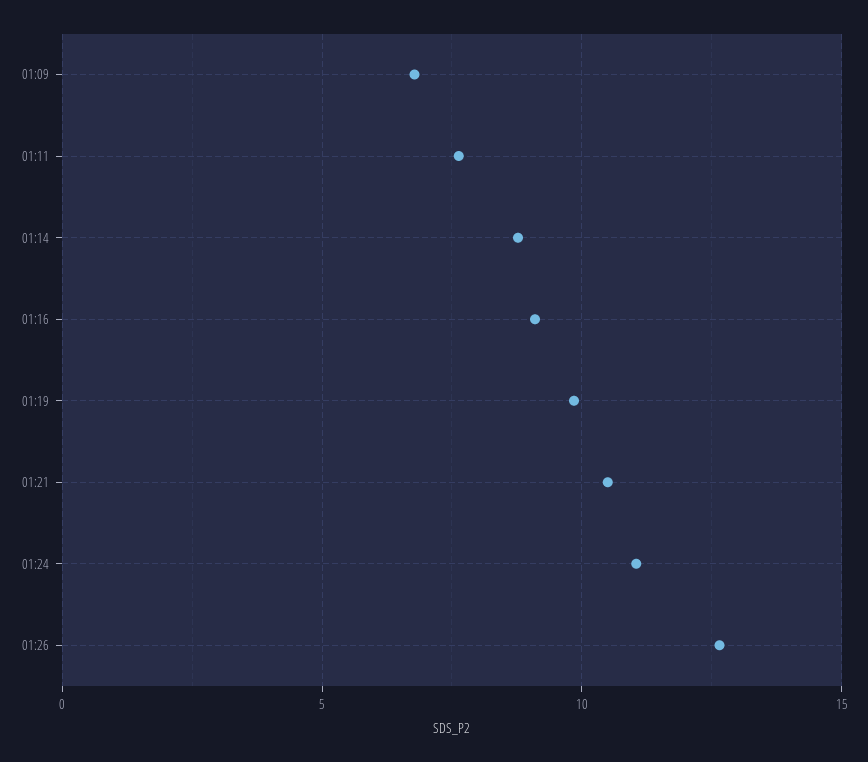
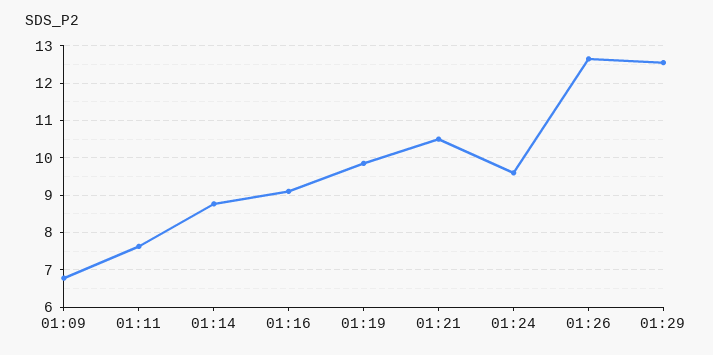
01:24: 11 -> 9.6
01:29: none -> 12.6

